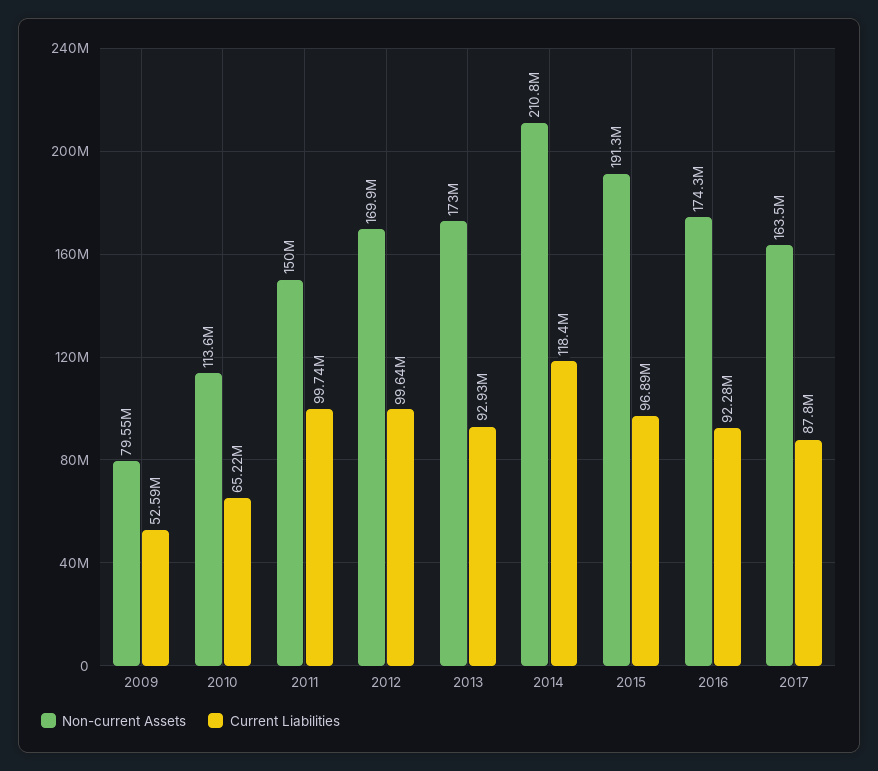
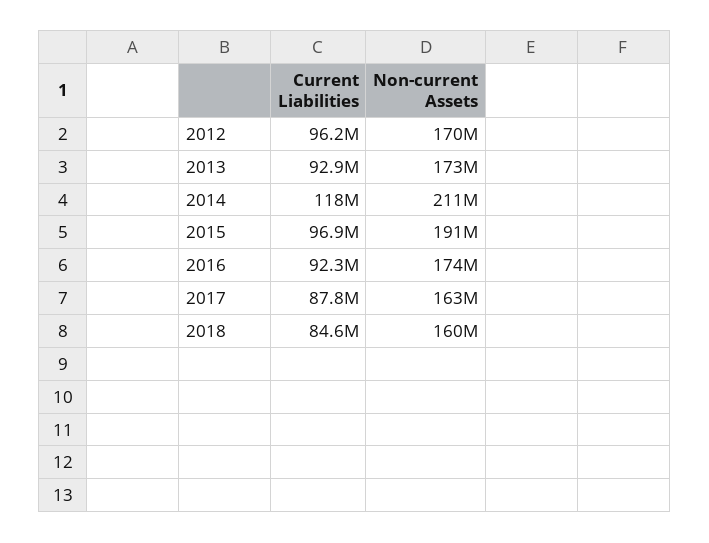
Non-current Assets, 2009: 79550000 -> none
Current Liabilities, 2009: 52590000 -> none
Non-current Assets, 2010: 113600000 -> none
Current Liabilities, 2010: 65220000 -> none
Non-current Assets, 2011: 150000000 -> none
Current Liabilities, 2011: 99740000 -> none
Current Liabilities, 2012: 99640000 -> 96200000
Current Liabilities, 2018: none -> 84600000
Non-current Assets, 2018: none -> 160000000

